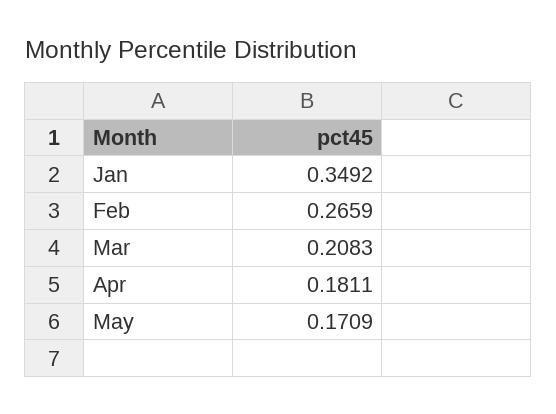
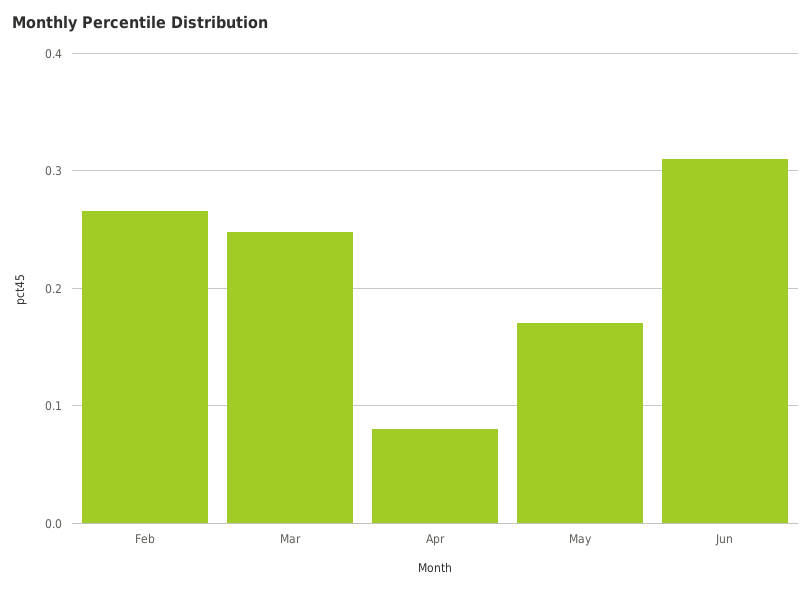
Jan: 0.3492 -> none
Mar: 0.2083 -> 0.25
Apr: 0.1811 -> 0.08
Jun: none -> 0.31

